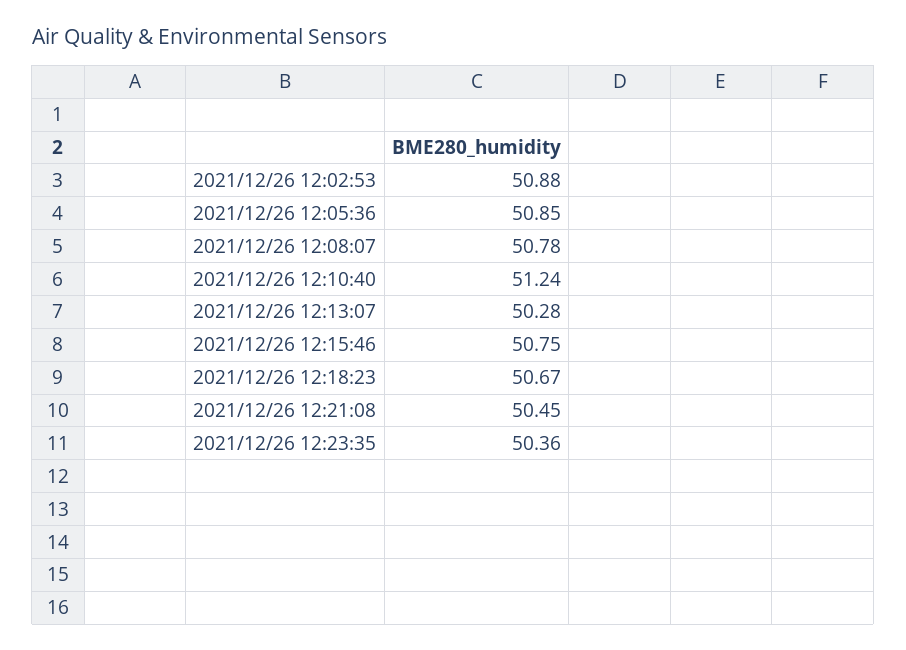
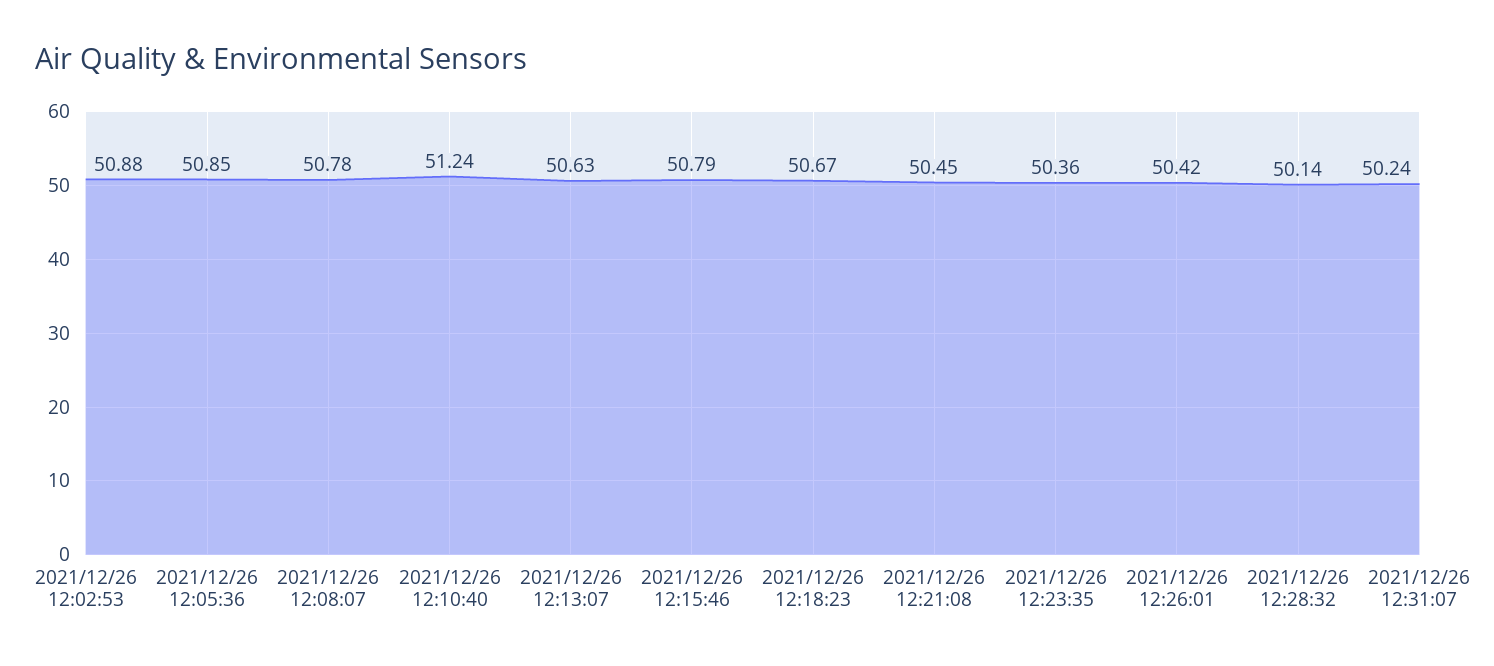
2021/12/26 12:13:07: 50.28 -> 50.63
2021/12/26 12:15:46: 50.75 -> 50.79
2021/12/26 12:26:01: none -> 50.42
2021/12/26 12:28:32: none -> 50.14
2021/12/26 12:31:07: none -> 50.24

